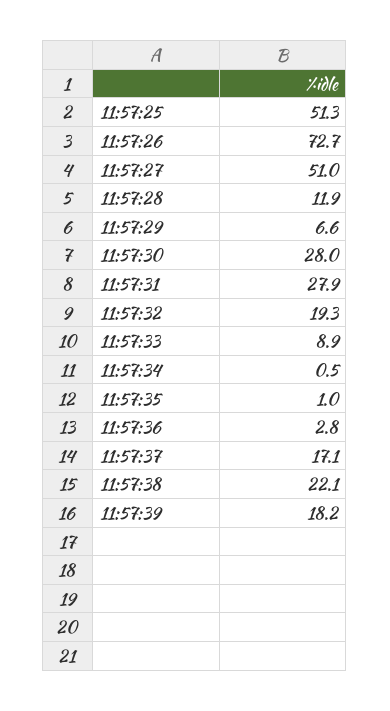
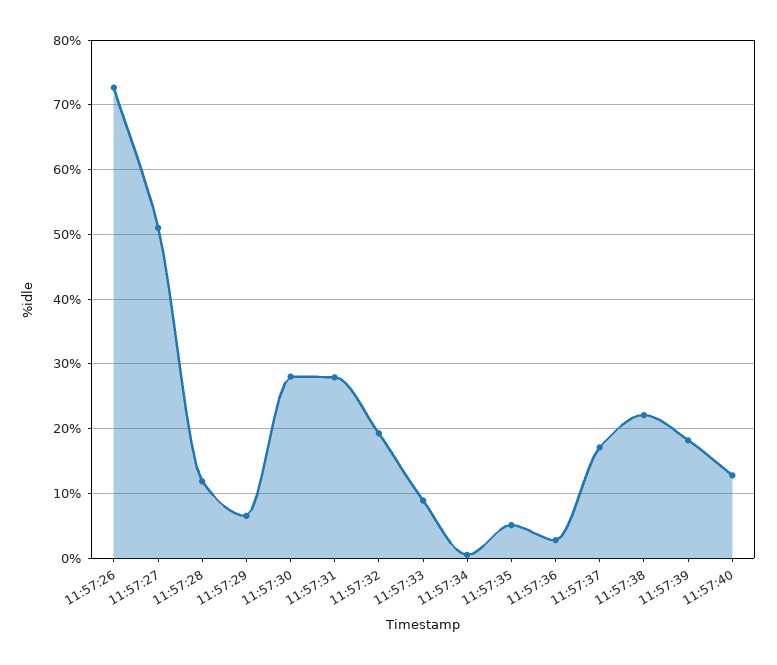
11:57:25: 51.3 -> none
11:57:35: 1 -> 5
11:57:40: none -> 13

